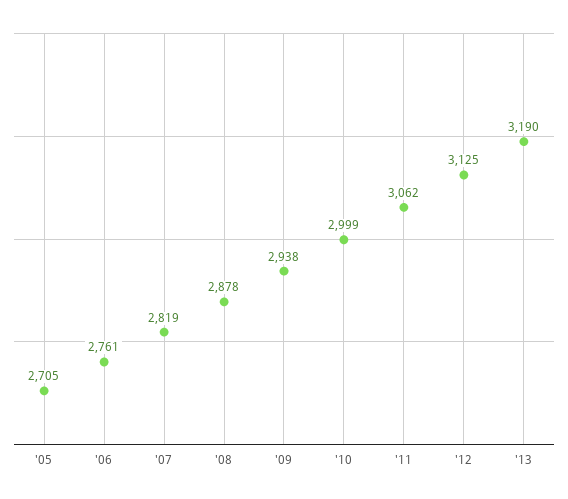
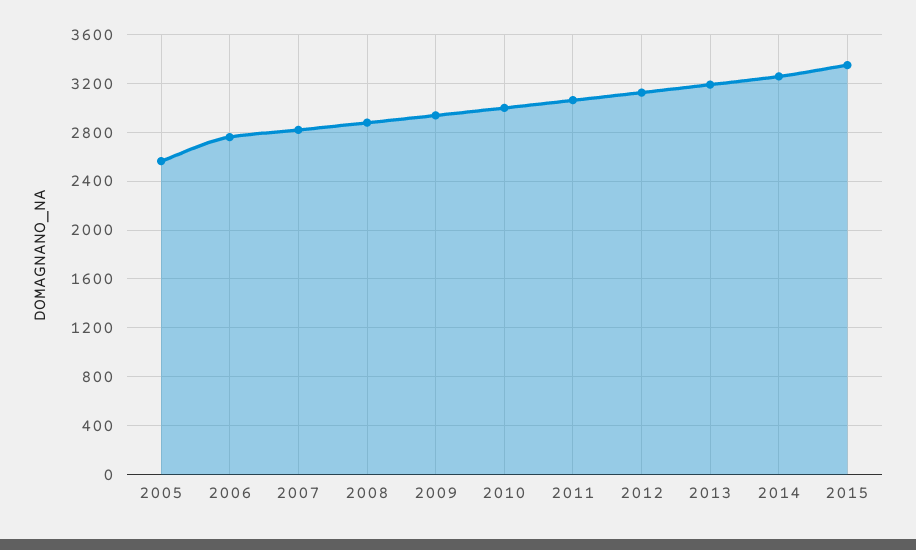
'05: 2705 -> 2550
2014: none -> 3250
2015: none -> 3350

